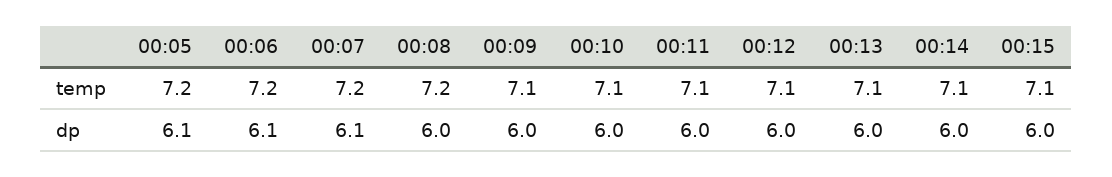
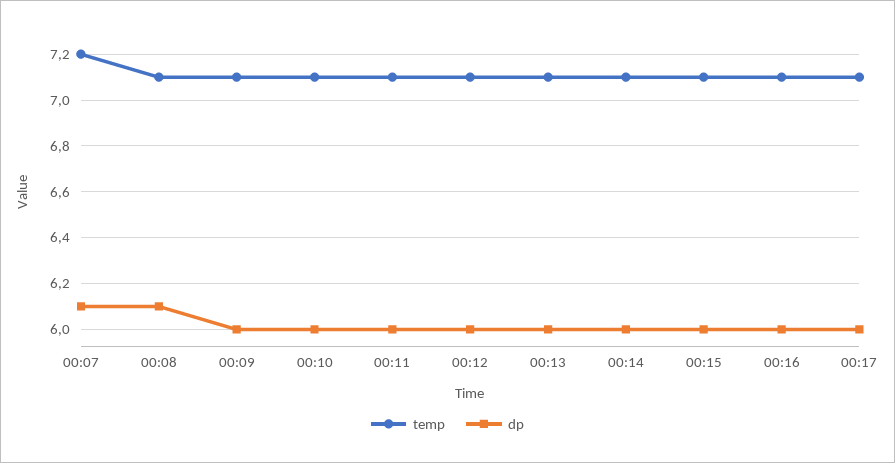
temp, 00:05: 7.2 -> none
temp, 00:06: 7.2 -> none
temp, 00:08: 7.2 -> 7.1
dp, 00:05: 6.1 -> none
dp, 00:06: 6.1 -> none
dp, 00:08: 6 -> 6.1
temp, 00:16: none -> 7.1
dp, 00:16: none -> 6
temp, 00:17: none -> 7.1
dp, 00:17: none -> 6

